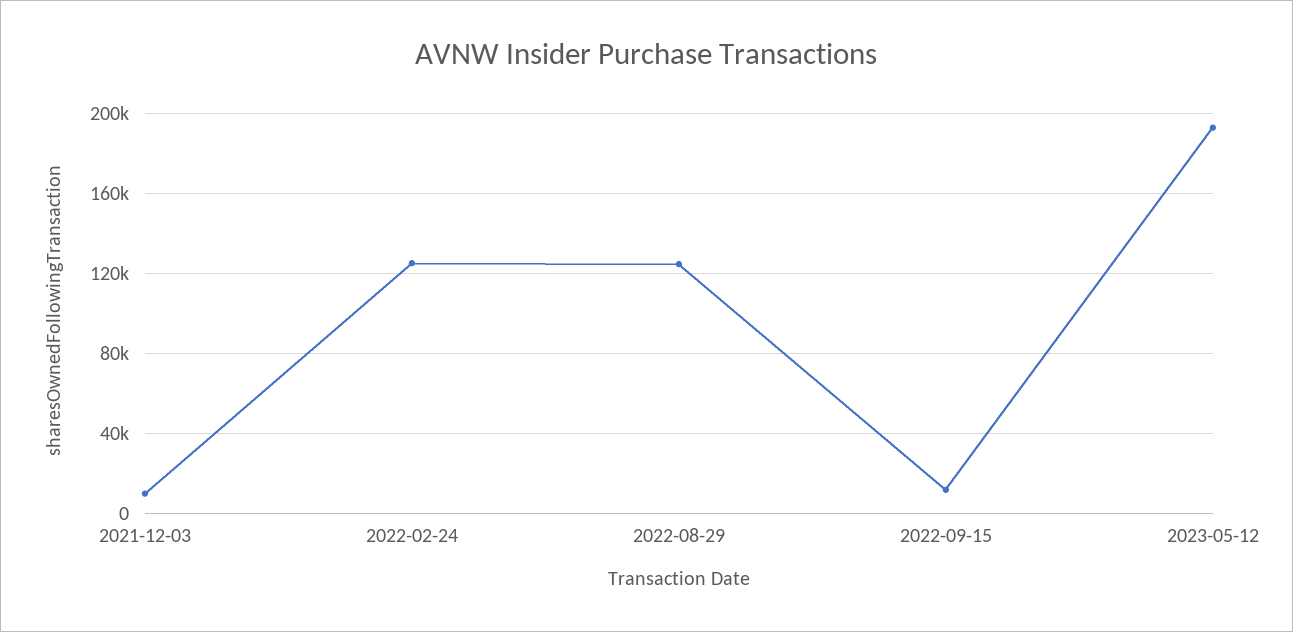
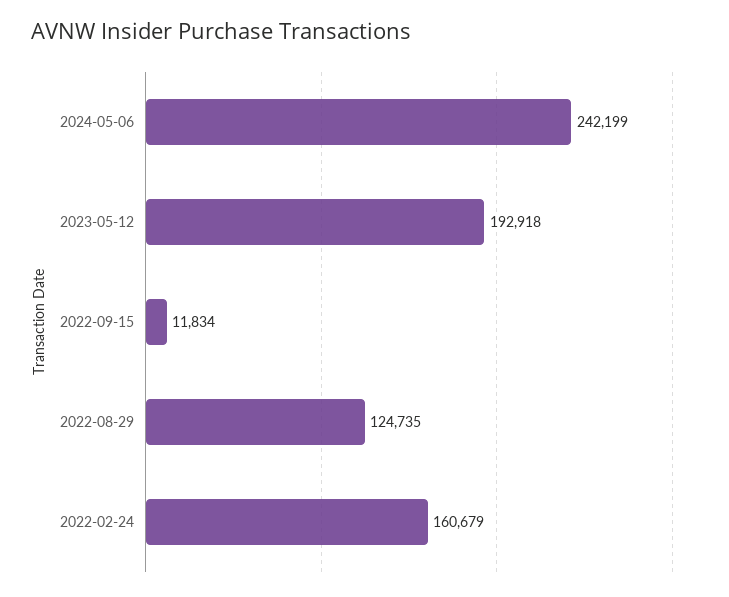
2021-12-03: 10000 -> none
2022-02-24: 125000 -> 160679
2024-05-06: none -> 242199

